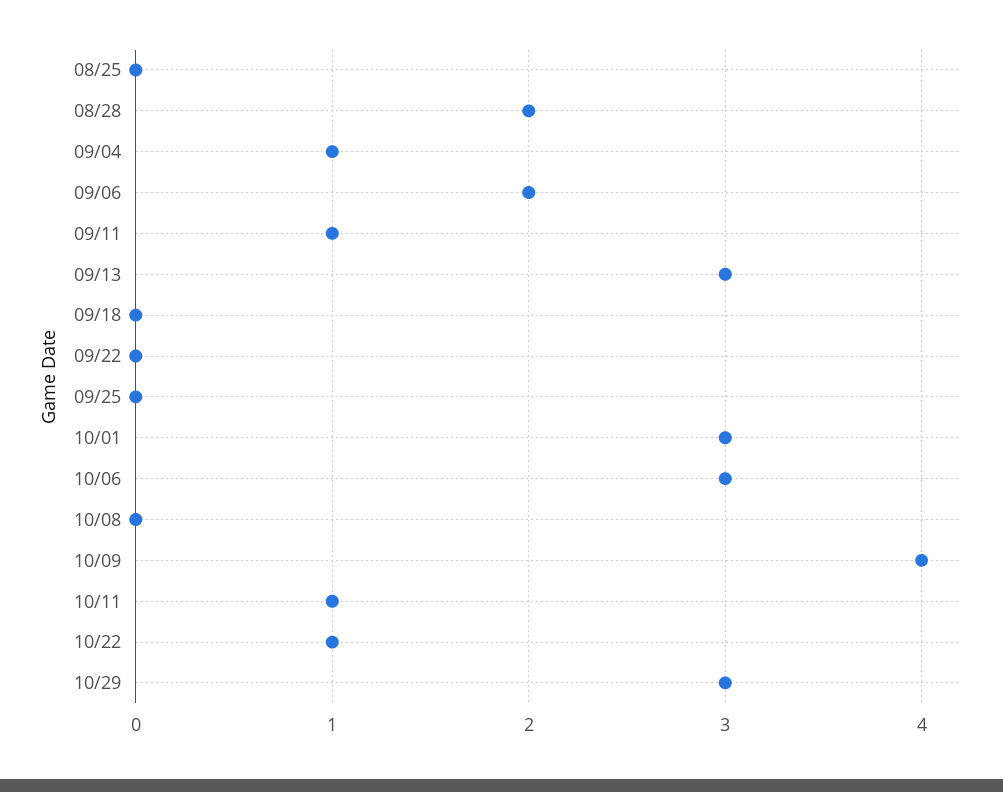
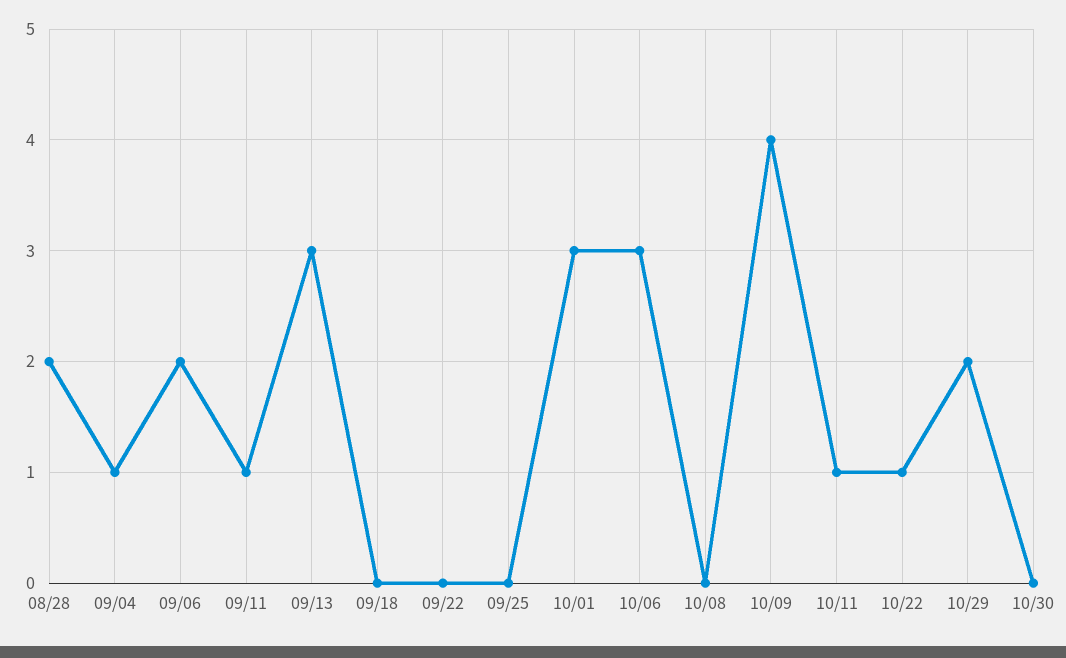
08/25: 0 -> none
10/29: 3 -> 2
10/30: none -> 0

